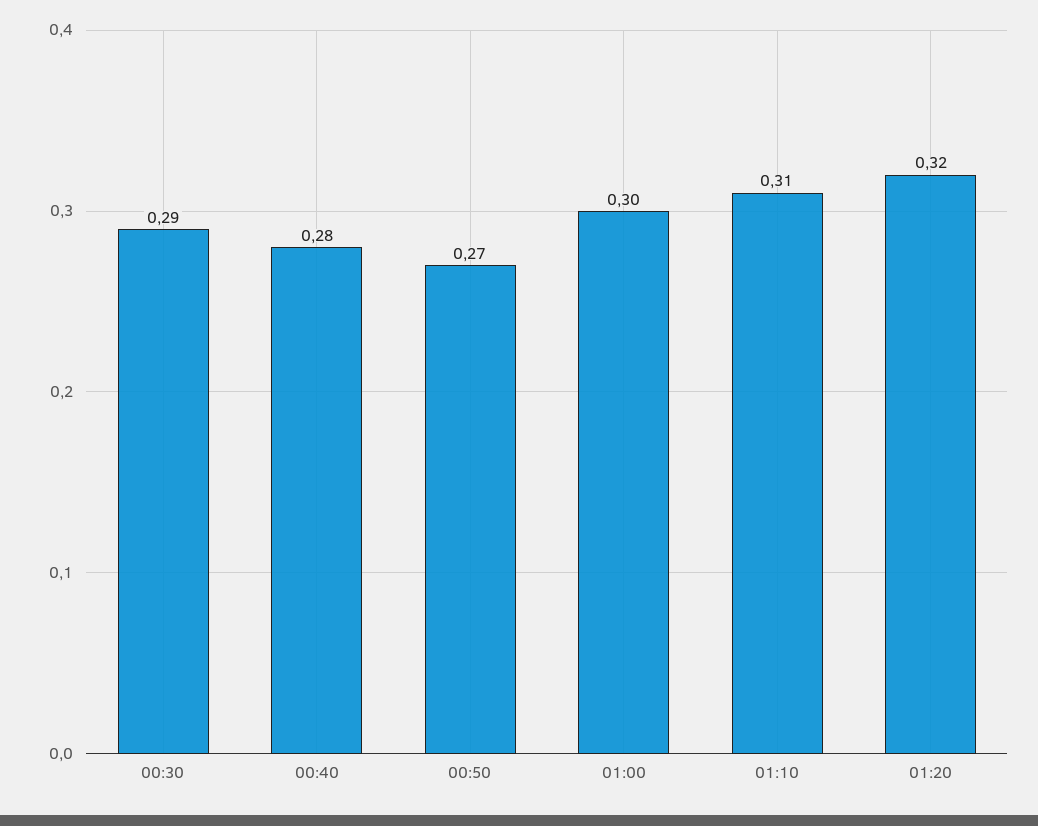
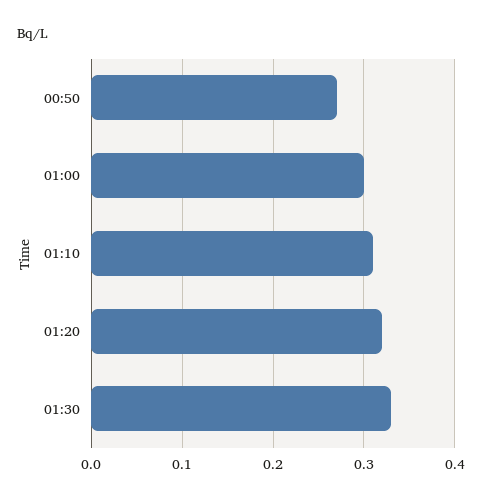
00:30: 0.29 -> none
00:40: 0.28 -> none
01:30: none -> 0.33

